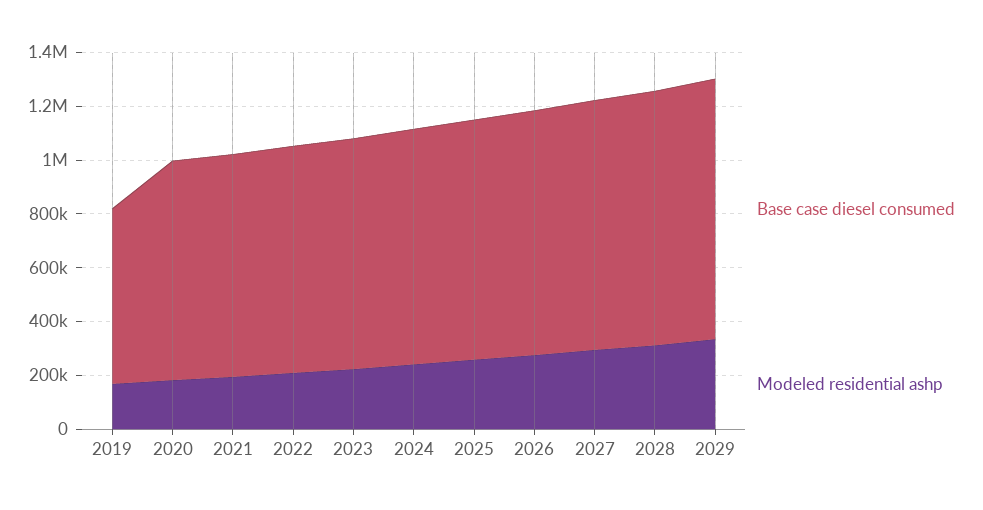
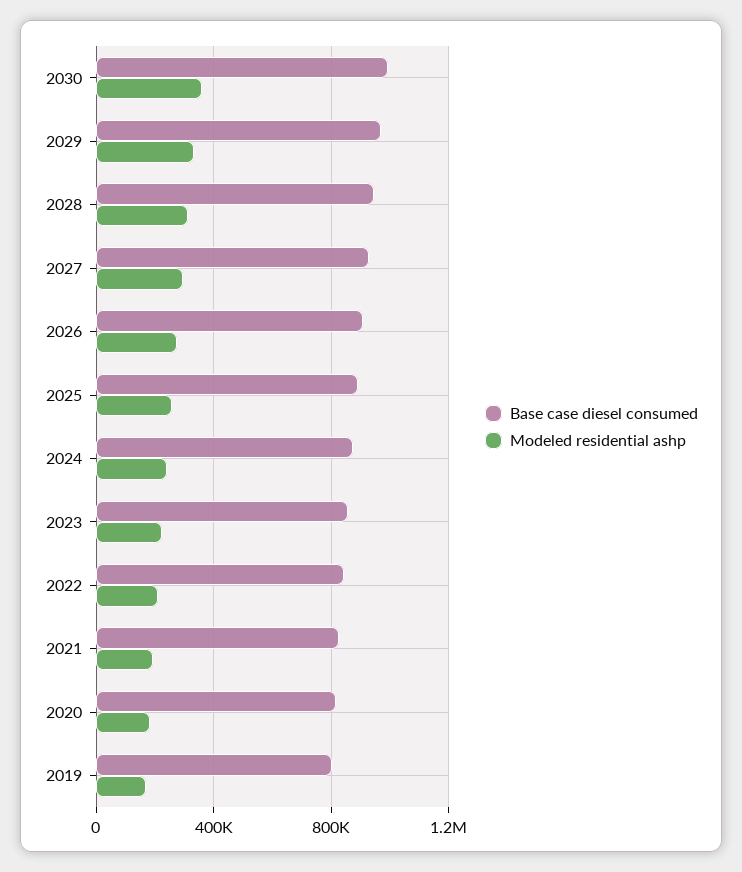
Base case diesel consumed, 2019: 650000 -> 800000
Base case diesel consumed, 2030: none -> 1000000
Modeled residential ashp, 2030: none -> 350000

